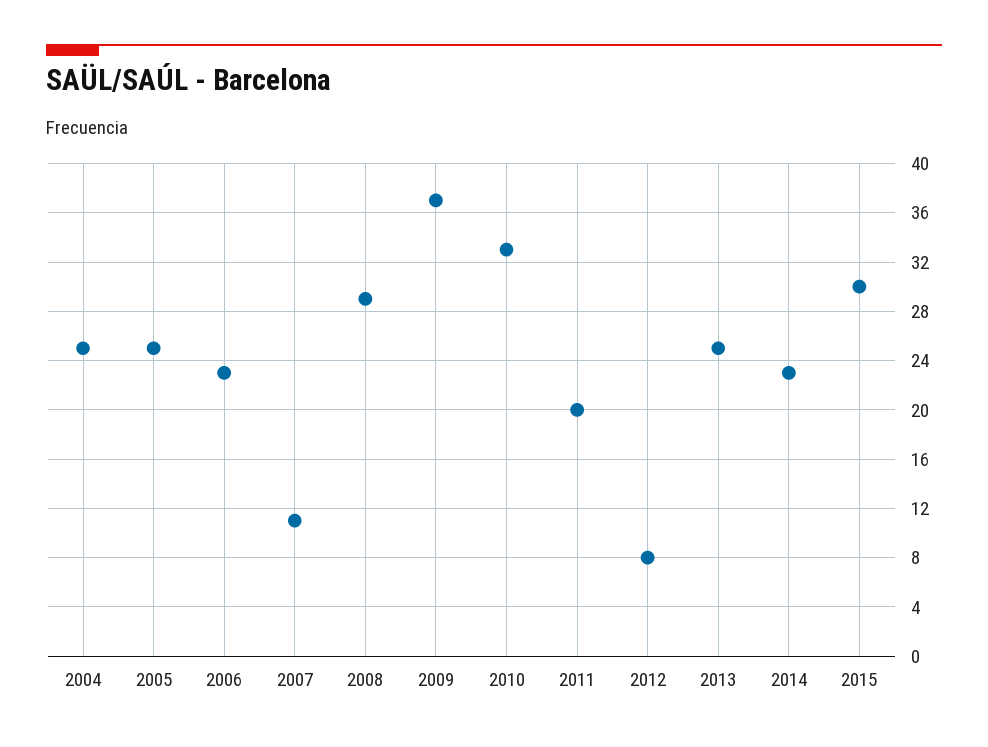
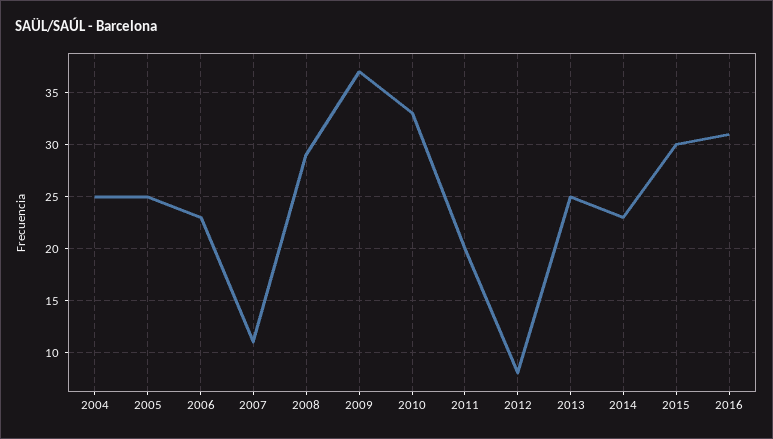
2016: none -> 31

